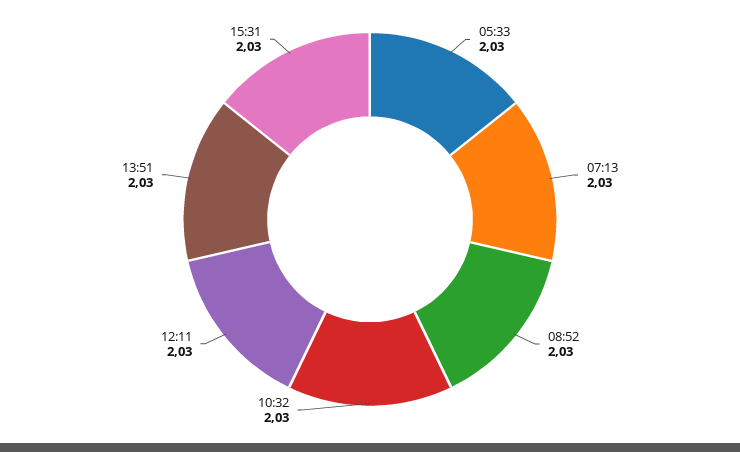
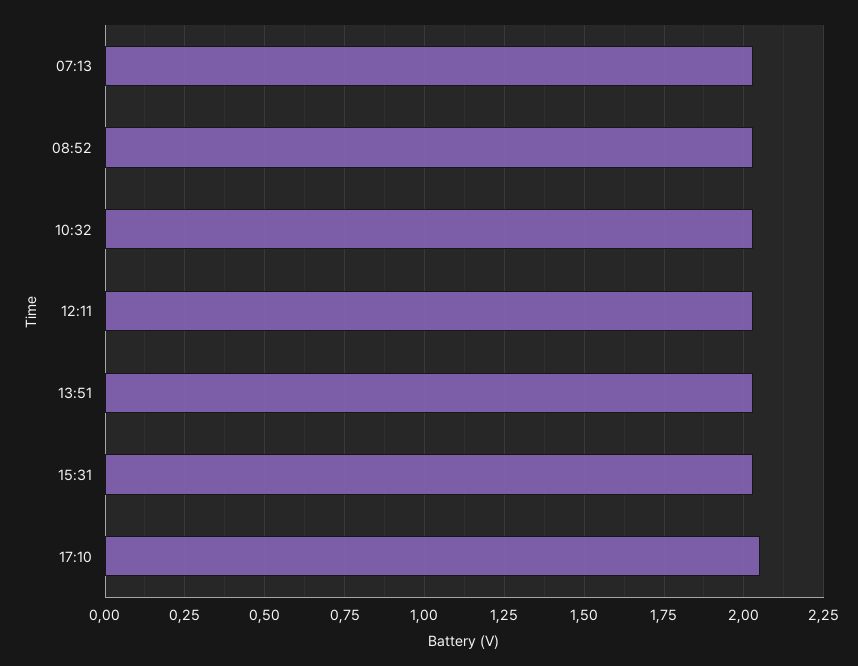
05:33: 2.03 -> none
17:10: none -> 2.05

